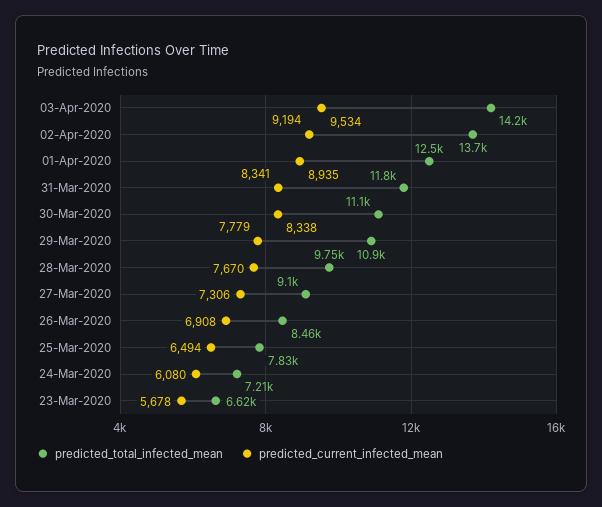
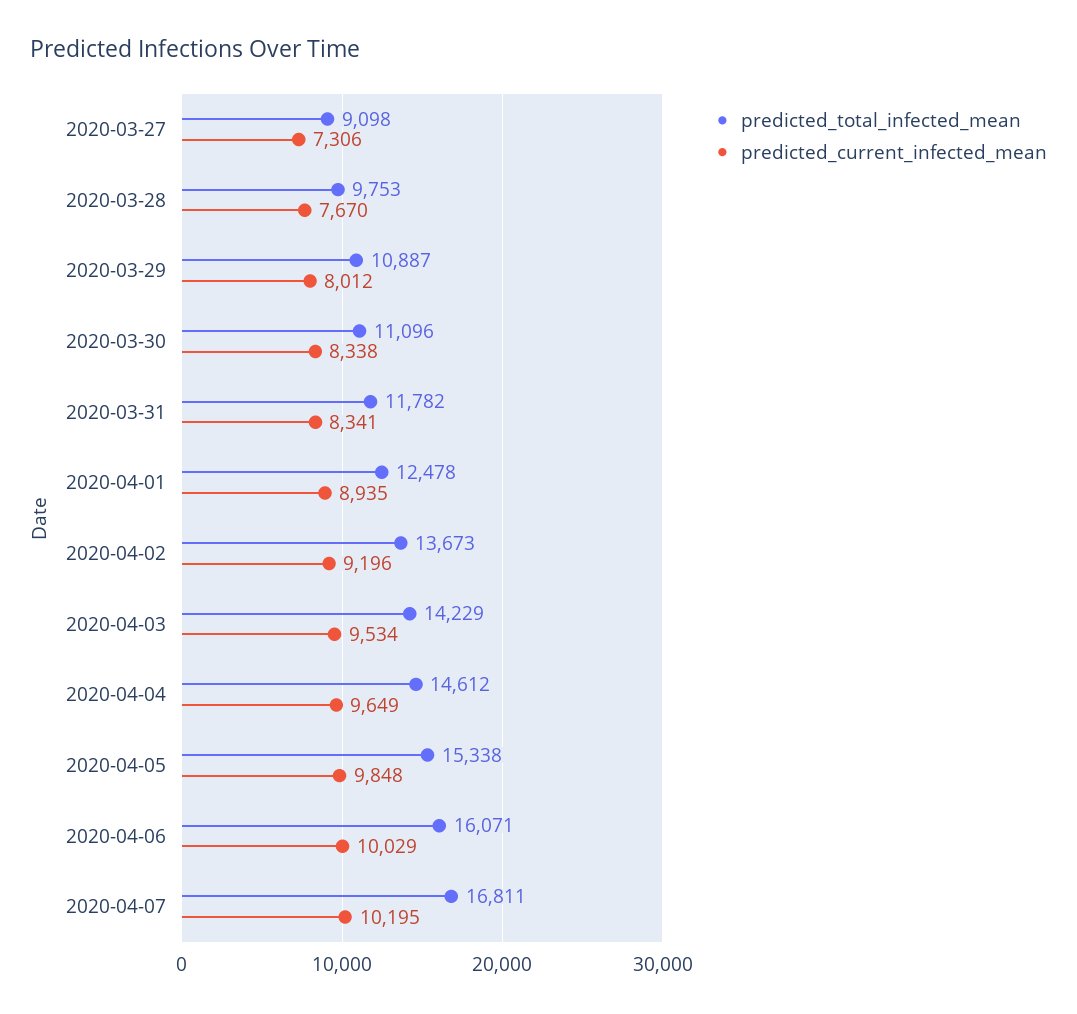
predicted_current_infected_mean, 02-Apr-2020: 9194 -> 9196
predicted_current_infected_mean, 29-Mar-2020: 7779 -> 8012
predicted_total_infected_mean, 26-Mar-2020: 8460 -> none
predicted_current_infected_mean, 26-Mar-2020: 6908 -> none
predicted_total_infected_mean, 25-Mar-2020: 7830 -> none
predicted_current_infected_mean, 25-Mar-2020: 6494 -> none
predicted_total_infected_mean, 24-Mar-2020: 7210 -> none
predicted_current_infected_mean, 24-Mar-2020: 6080 -> none
predicted_total_infected_mean, 23-Mar-2020: 6620 -> none
predicted_current_infected_mean, 23-Mar-2020: 5678 -> none
predicted_total_infected_mean, 2020-04-04: none -> 14612
predicted_current_infected_mean, 2020-04-04: none -> 9649
predicted_total_infected_mean, 2020-04-05: none -> 15338
predicted_current_infected_mean, 2020-04-05: none -> 9848
predicted_total_infected_mean, 2020-04-06: none -> 16071
predicted_current_infected_mean, 2020-04-06: none -> 10029
predicted_total_infected_mean, 2020-04-07: none -> 16811
predicted_current_infected_mean, 2020-04-07: none -> 10195

